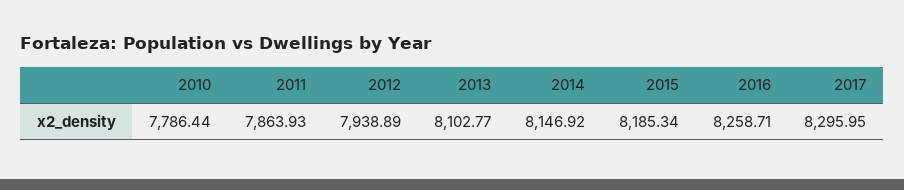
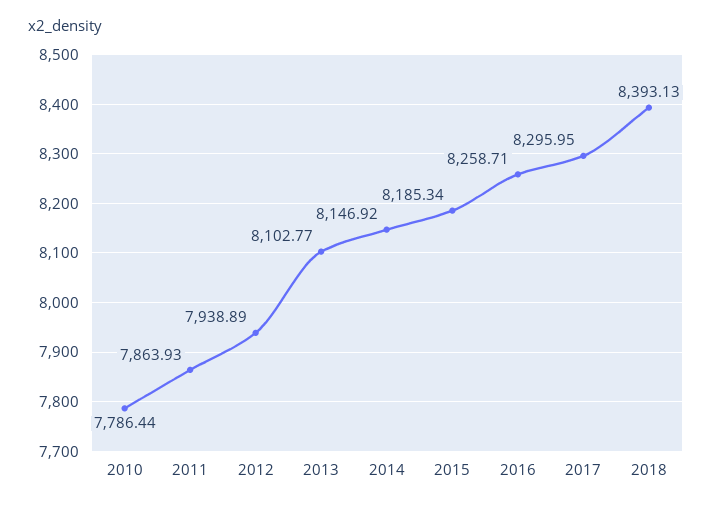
2018: none -> 8393.13

